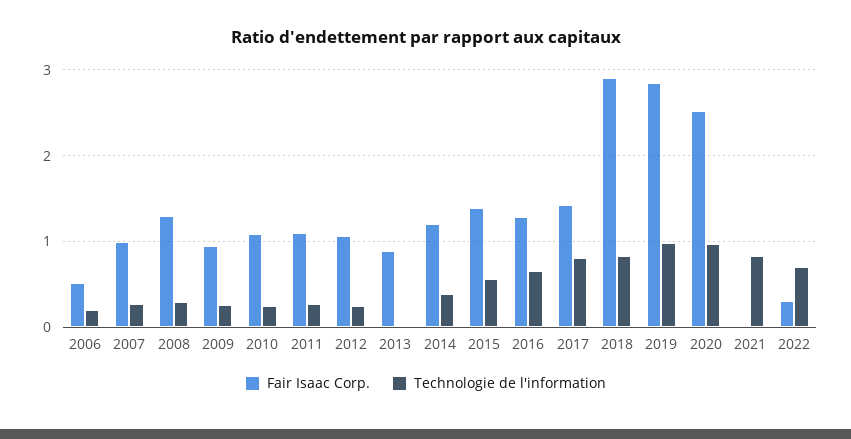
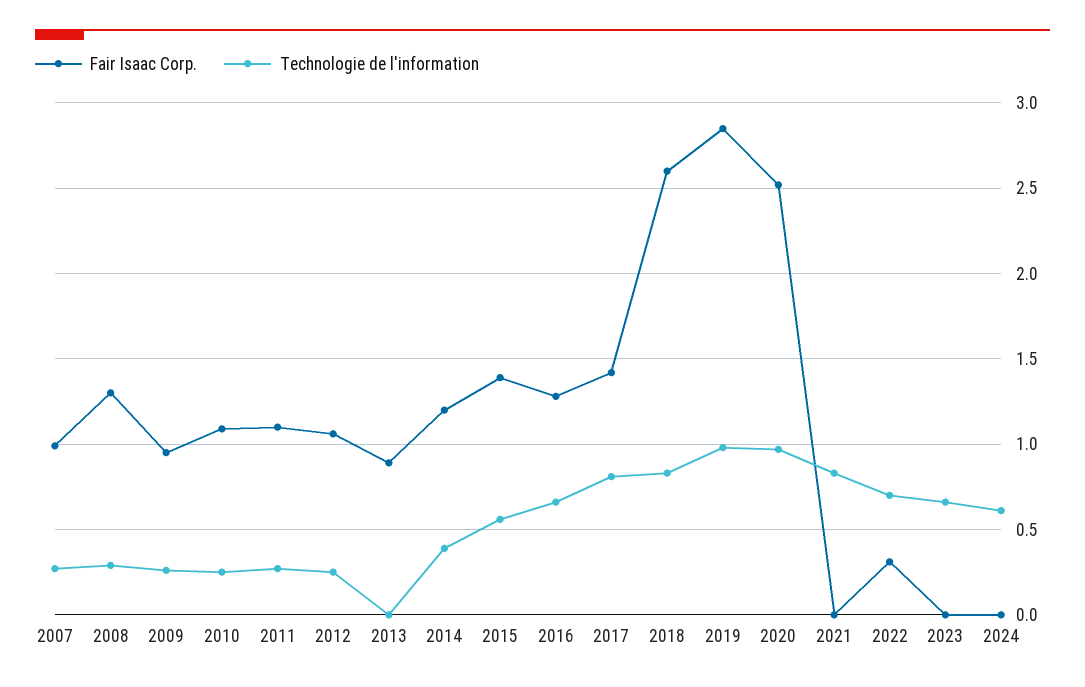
Fair Isaac Corp., 2006: 0.5 -> none
Technologie de l'information, 2006: 0.2 -> none
Fair Isaac Corp., 2018: 2.9 -> 2.6
Fair Isaac Corp., 2023: none -> 0
Technologie de l'information, 2023: none -> 0.65
Fair Isaac Corp., 2024: none -> 0
Technologie de l'information, 2024: none -> 0.6

